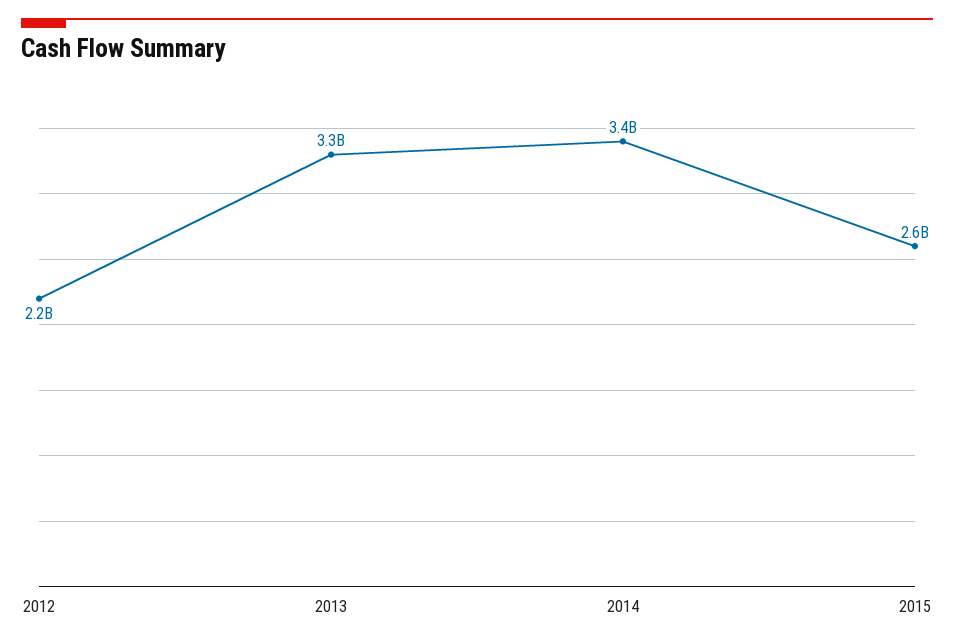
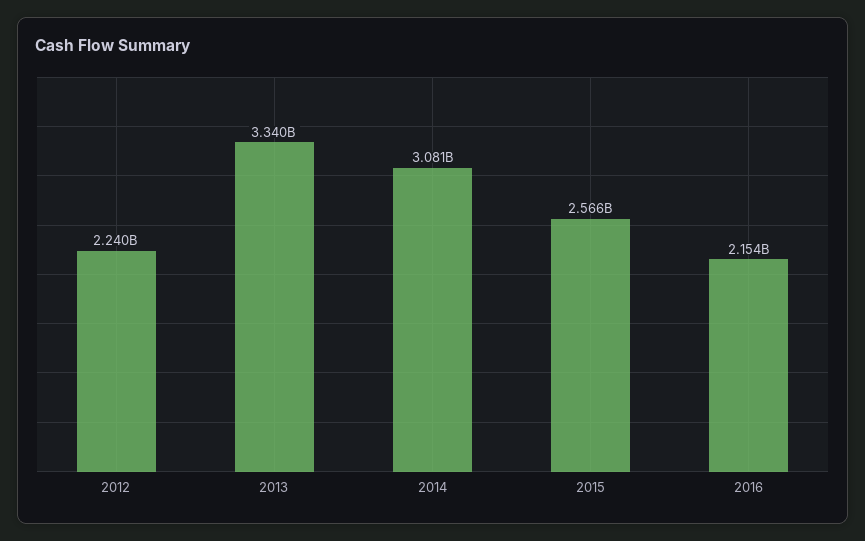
2014: 3400000000 -> 3081000000
2016: none -> 2154000000

